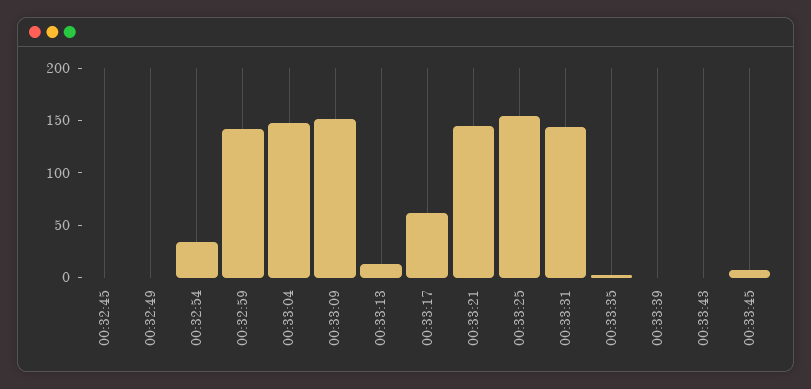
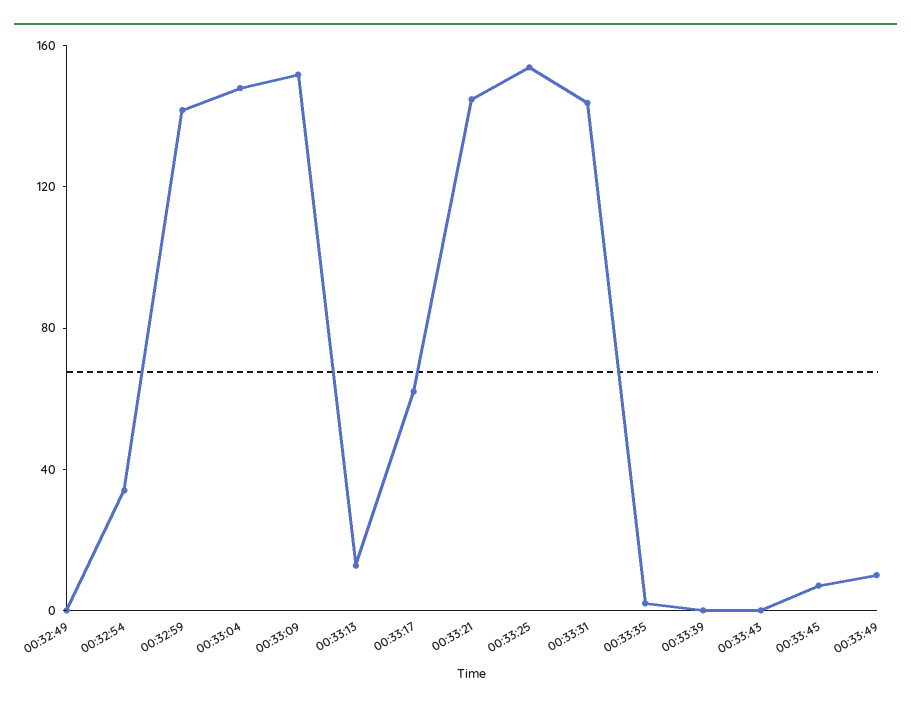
00:32:45: 0 -> none
00:33:49: none -> 10

